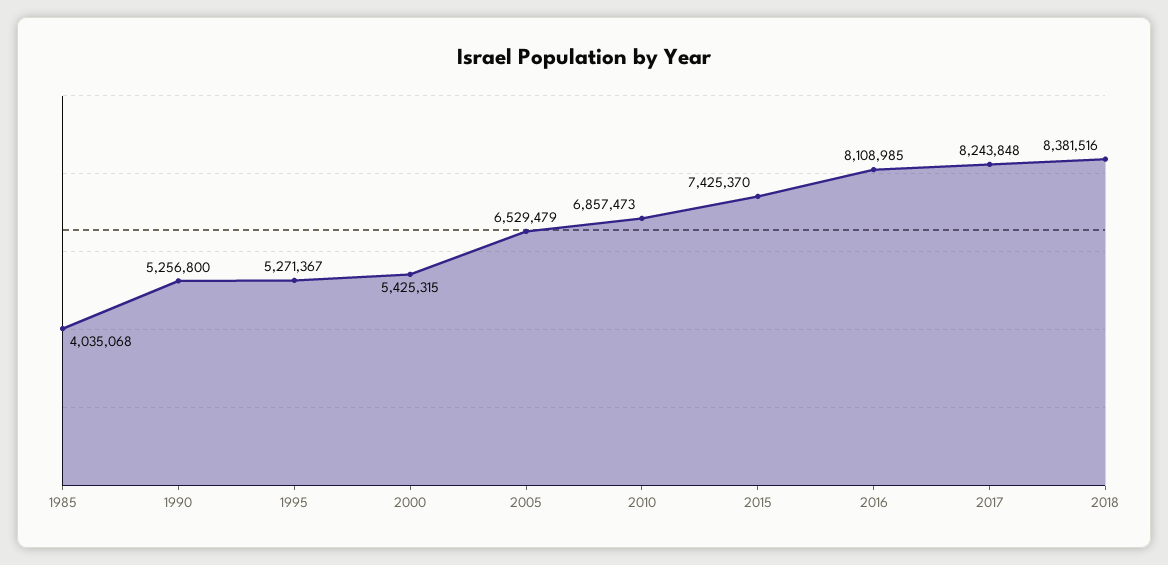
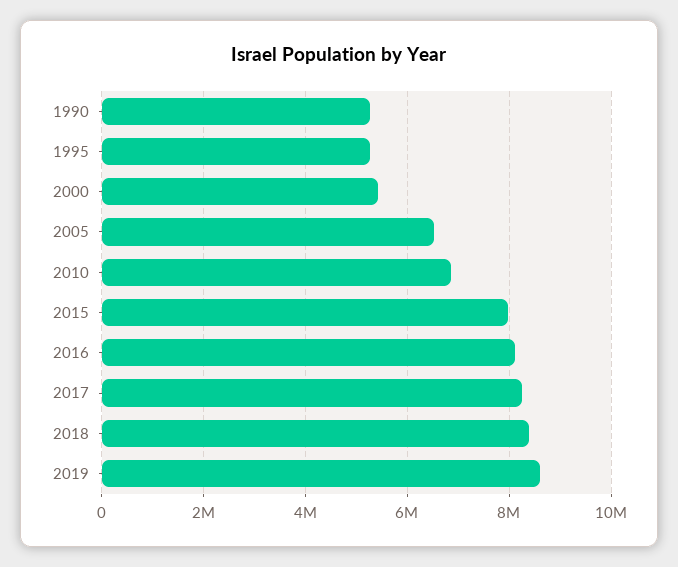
1985: 4035068 -> none
2015: 7425370 -> 8000000
2019: none -> 8600000

